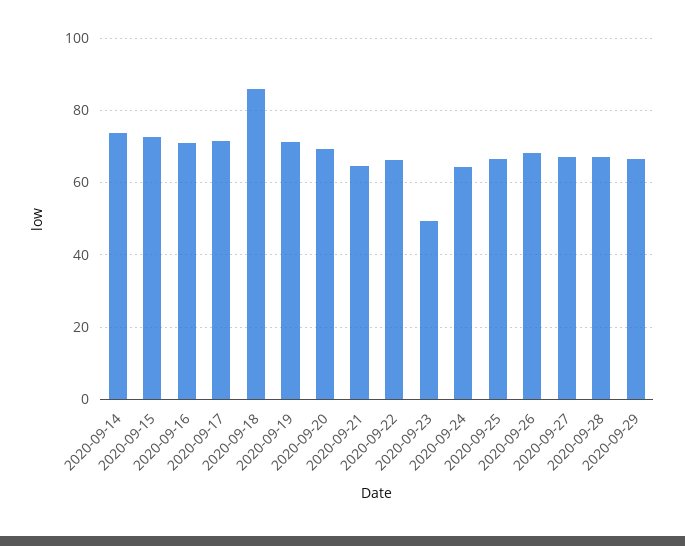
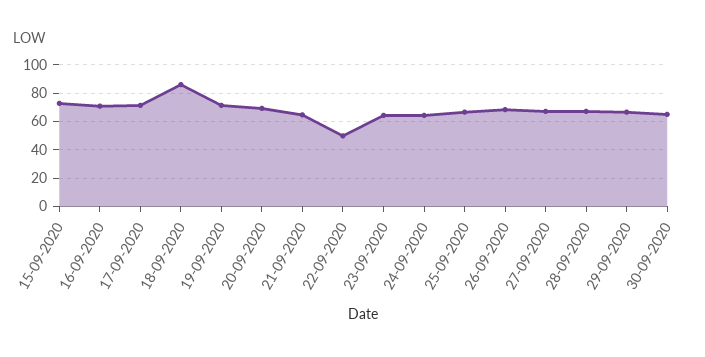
2020-09-14: 74 -> none
2020-09-22: 66 -> 50
2020-09-23: 50 -> 65
30-09-2020: none -> 65

